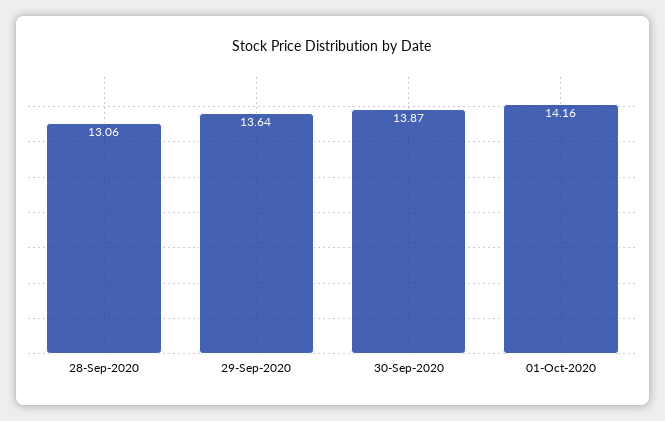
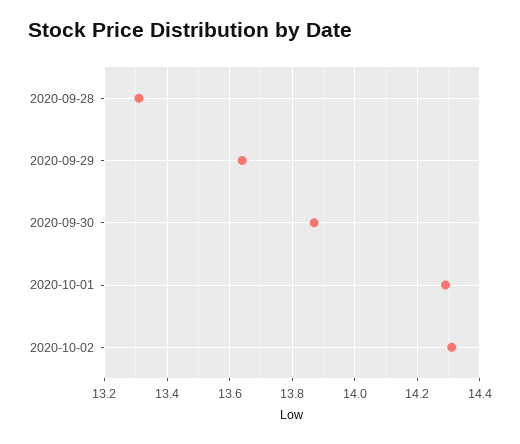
28-Sep-2020: 13.06 -> 13.3
01-Oct-2020: 14.16 -> 14.3
2020-10-02: none -> 14.3

